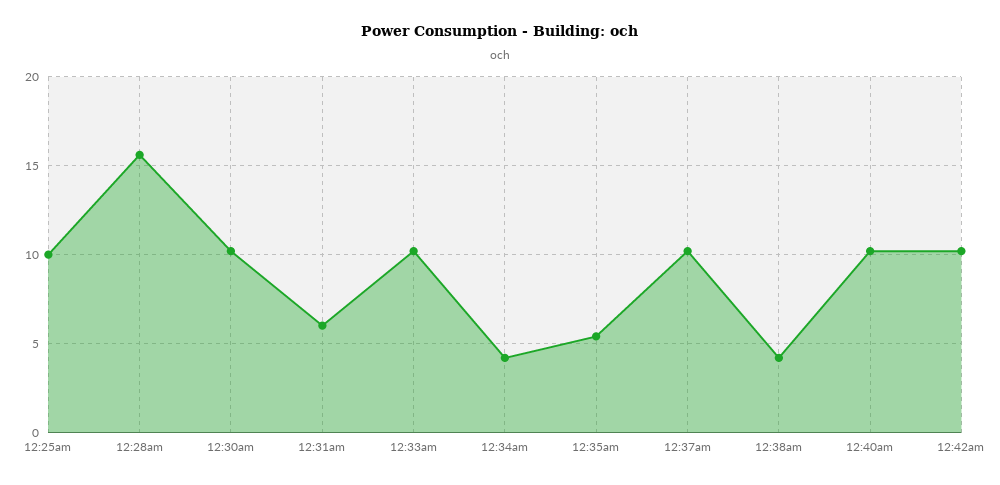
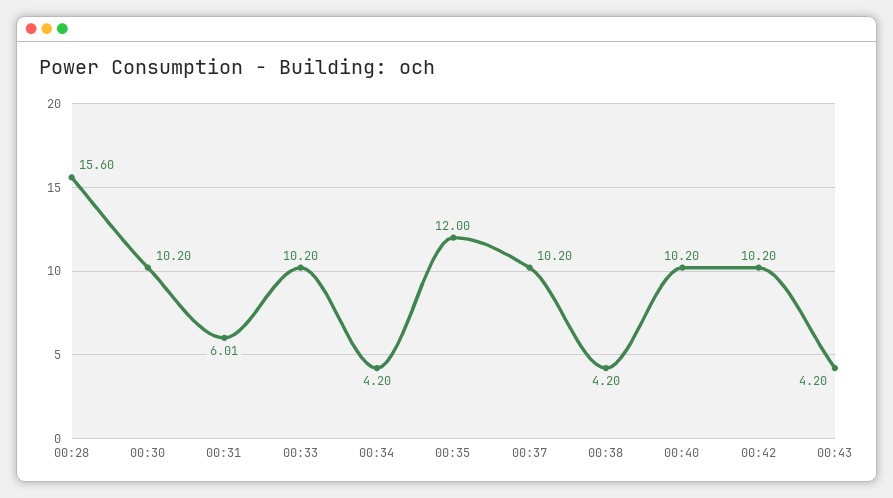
12:25am: 10 -> none
12:35am: 5.5 -> 12
00:43: none -> 4.2

